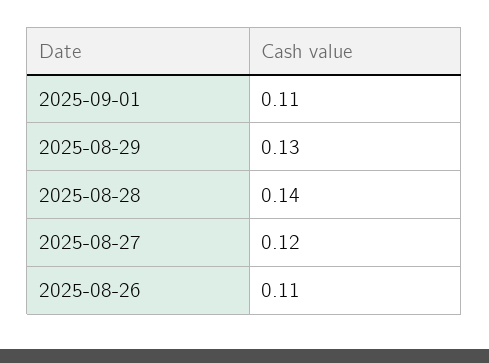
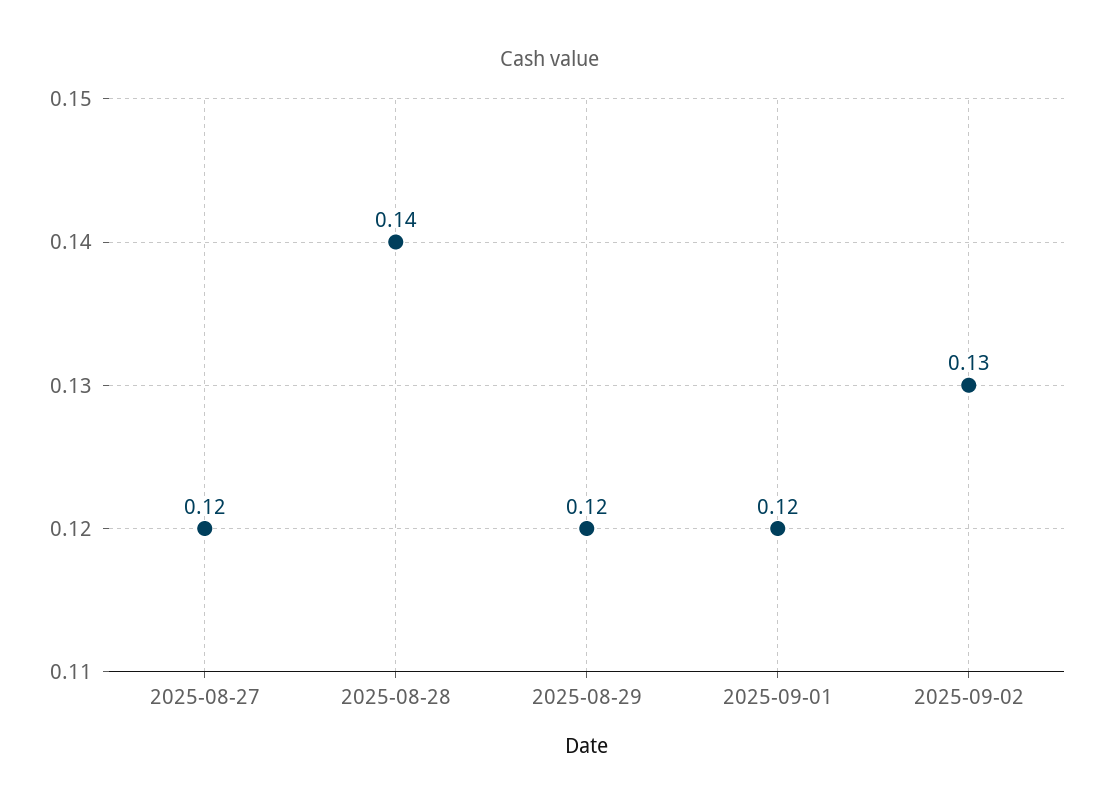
2025-09-01: 0.11 -> 0.12
2025-08-29: 0.13 -> 0.12
2025-08-26: 0.11 -> none
2025-09-02: none -> 0.13

